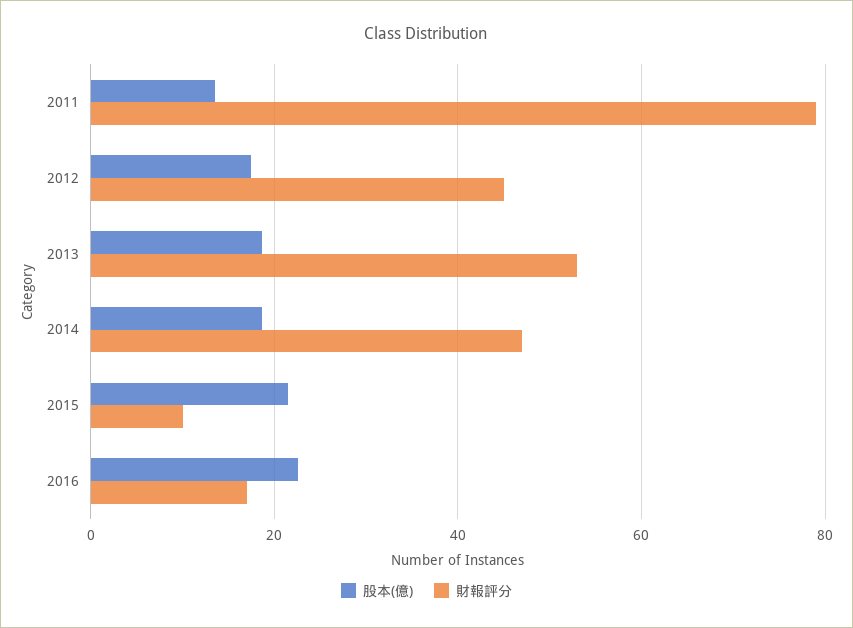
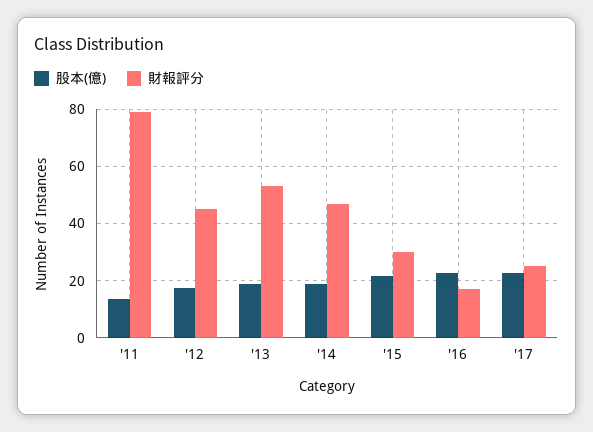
財報評分, 2015: 10 -> 30
股本(億), '17: none -> 22.5
財報評分, '17: none -> 25

